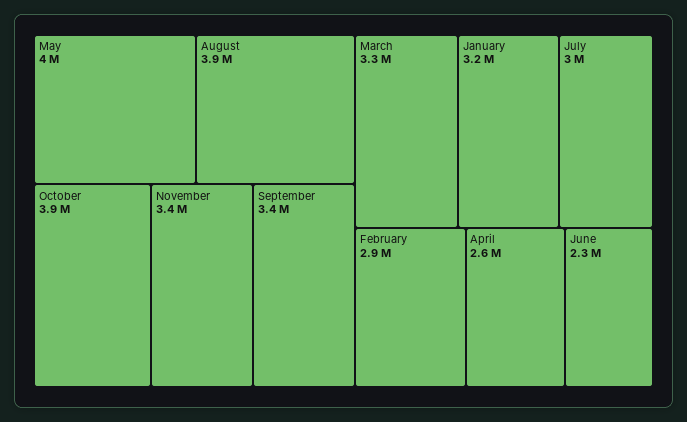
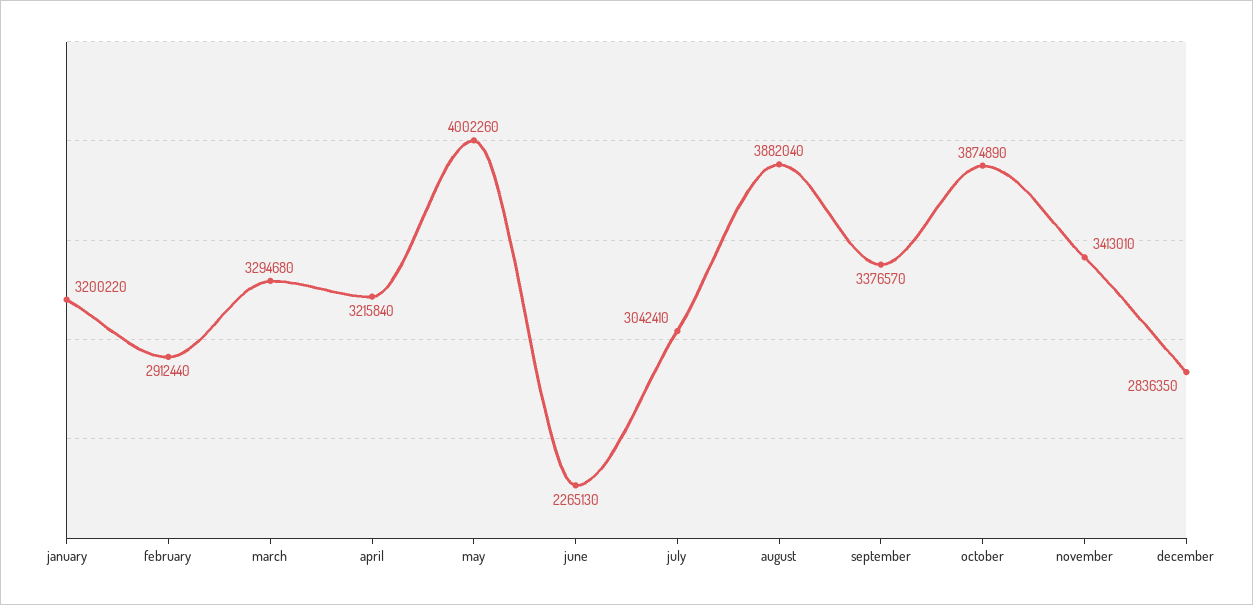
April: 2600000 -> 3215840
december: none -> 2836350

